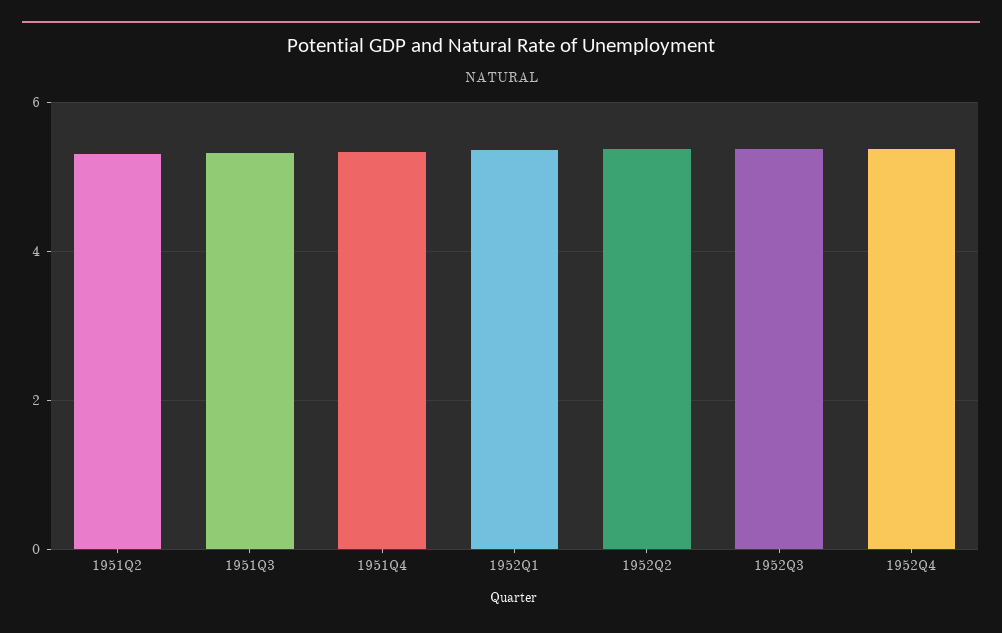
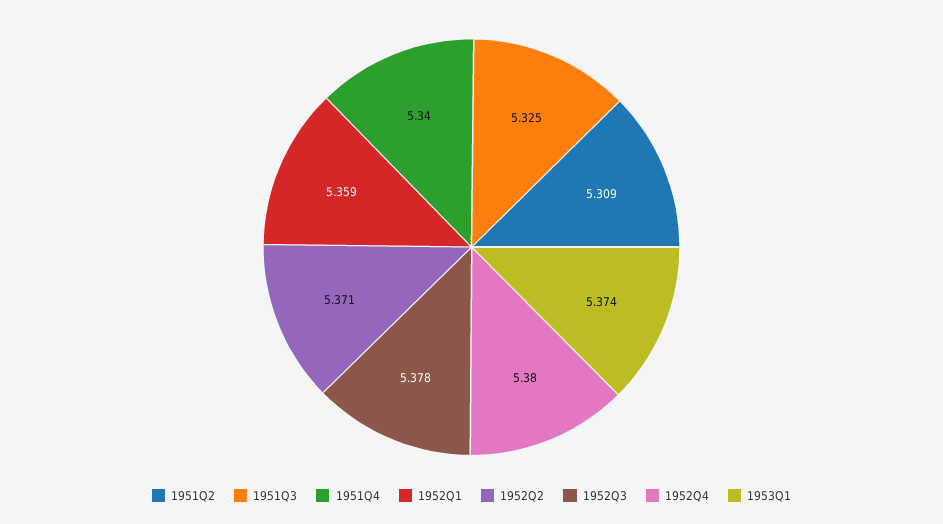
1953Q1: none -> 5.374

